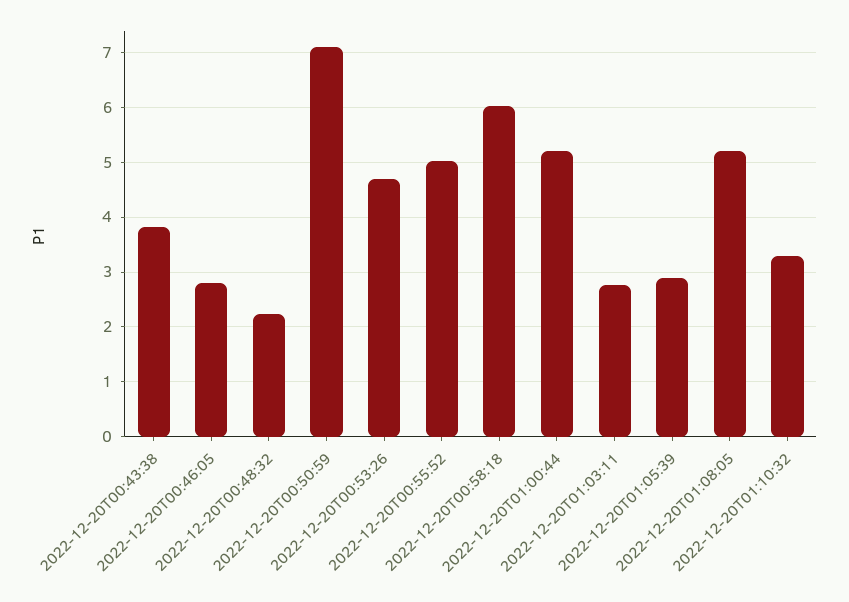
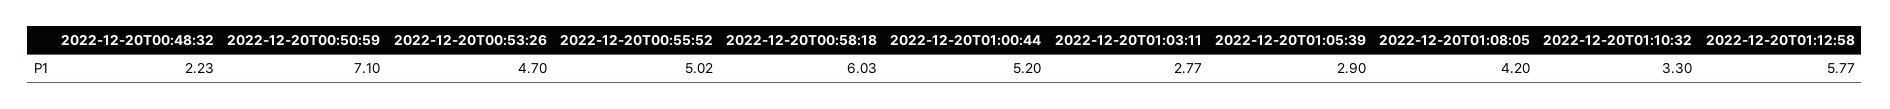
2022-12-20T00:43:38: 3.8 -> none
2022-12-20T00:46:05: 2.8 -> none
2022-12-20T01:08:05: 5.2 -> 4.2
2022-12-20T01:12:58: none -> 5.77

